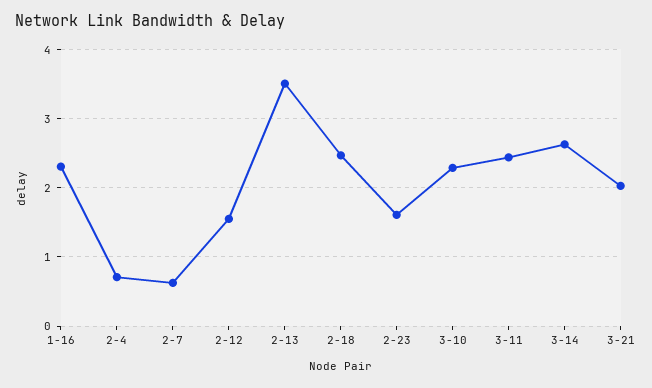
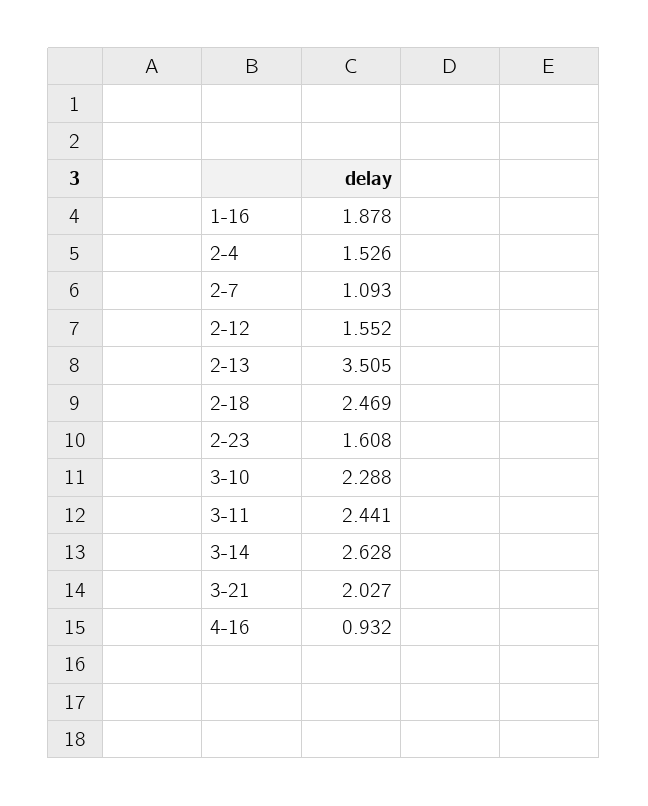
1-16: 2.3 -> 1.878
2-4: 0.7 -> 1.526
2-7: 0.6 -> 1.093
4-16: none -> 0.932

